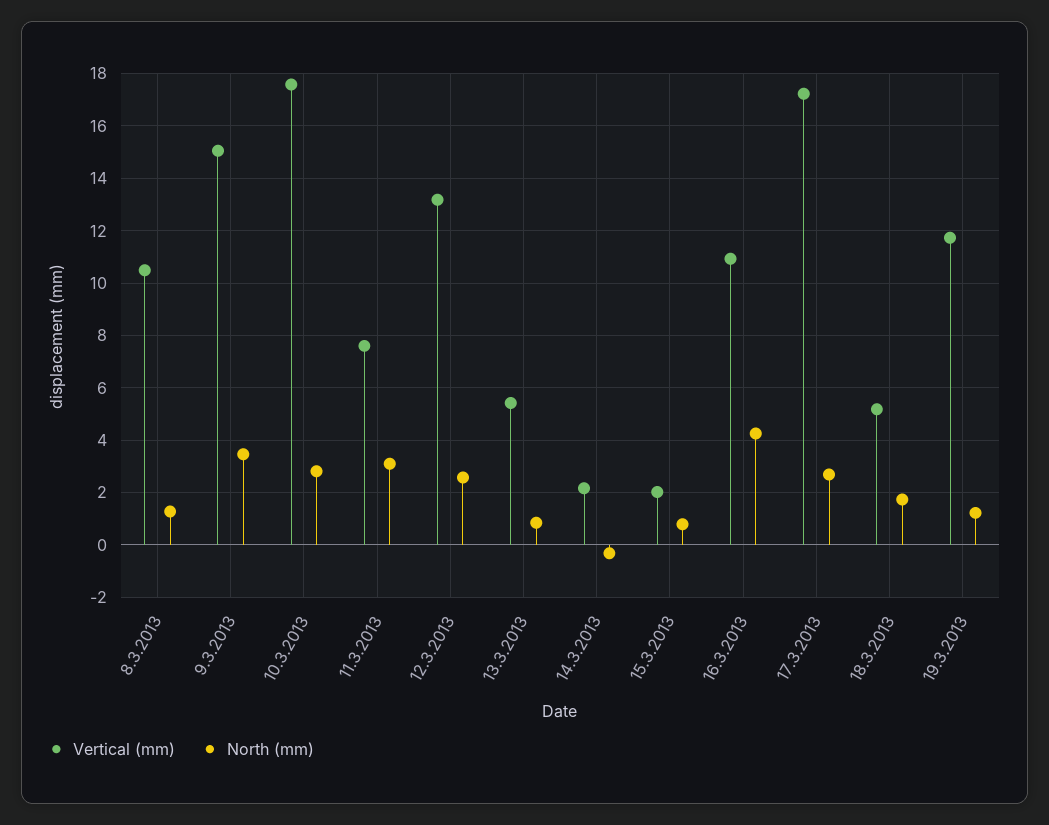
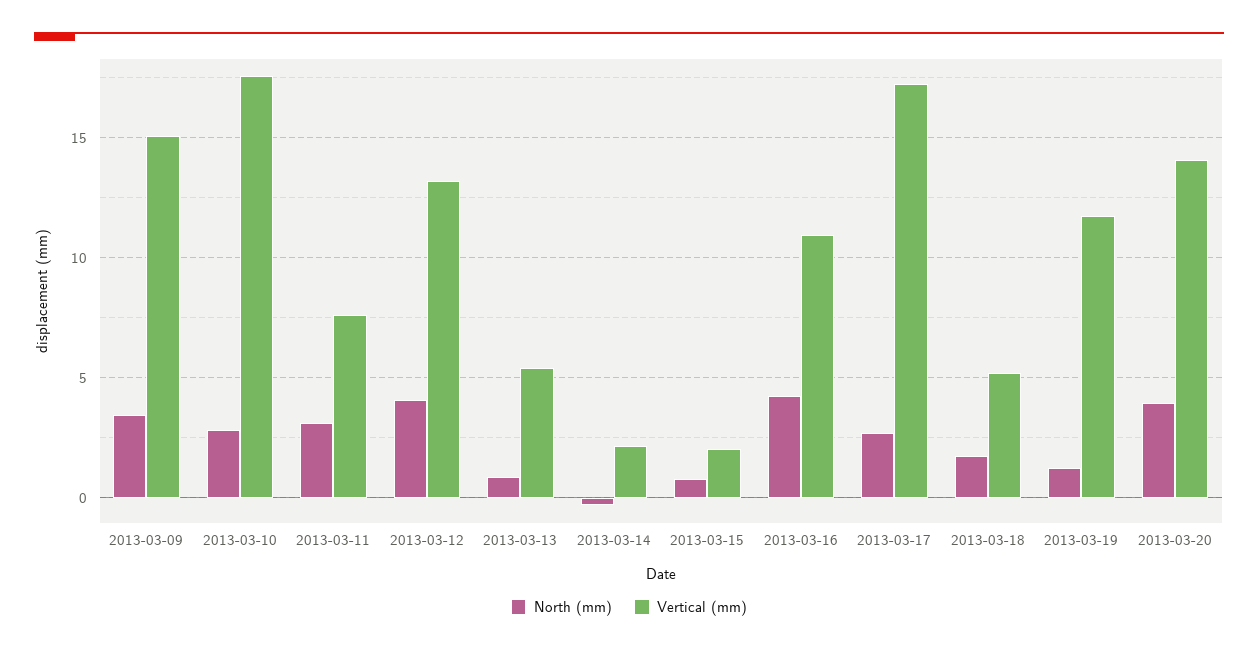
Vertical (mm), 8.3.2013: 10.5 -> none
North (mm), 8.3.2013: 1.25 -> none
North (mm), 12.3.2013: 2.5 -> 4
North (mm), 2013-03-20: none -> 4
Vertical (mm), 2013-03-20: none -> 14

